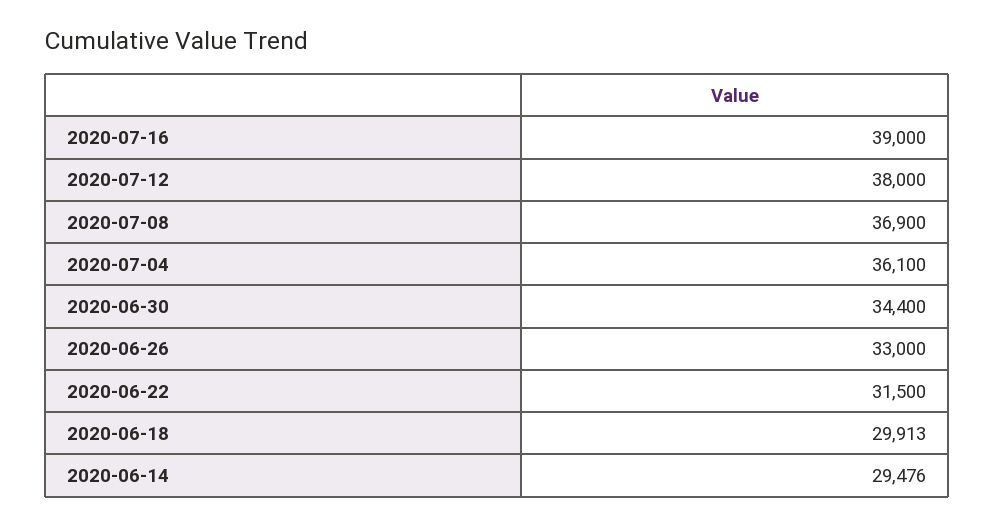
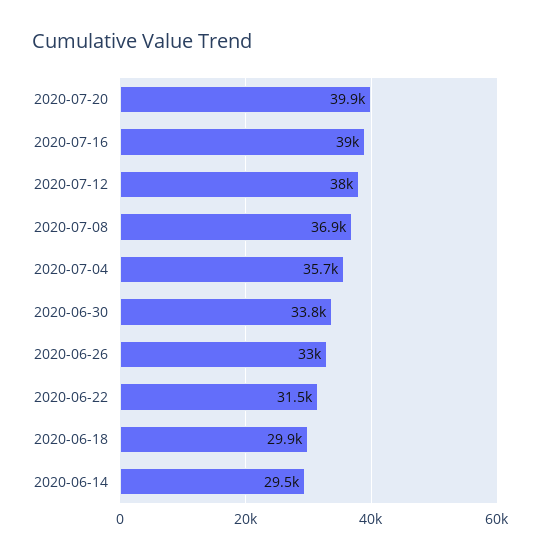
2020-07-04: 36100 -> 35700
2020-06-30: 34400 -> 33800
2020-07-20: none -> 39900

